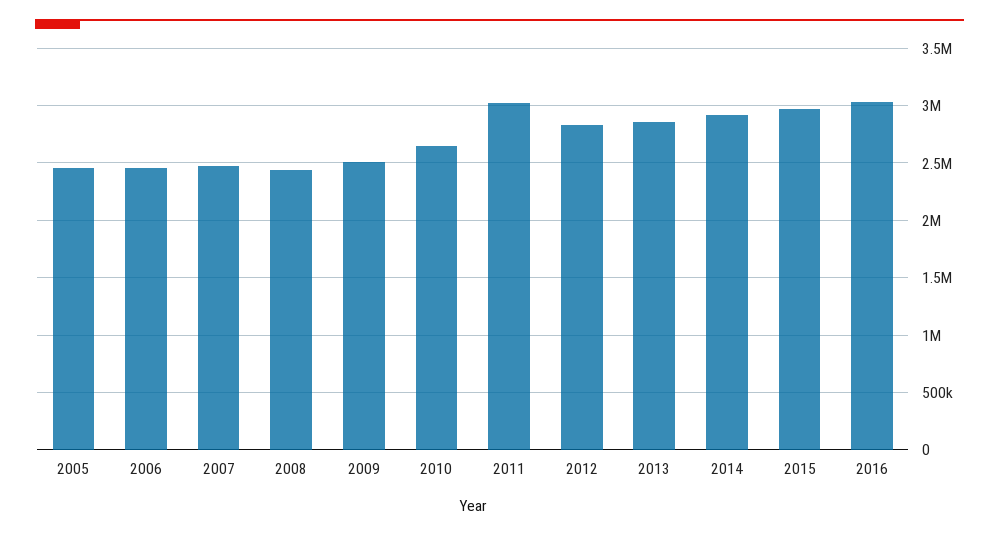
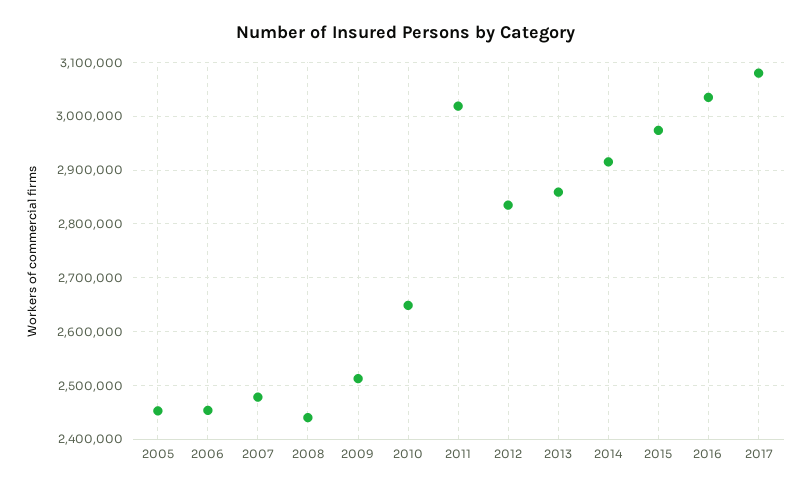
2017: none -> 3080000

